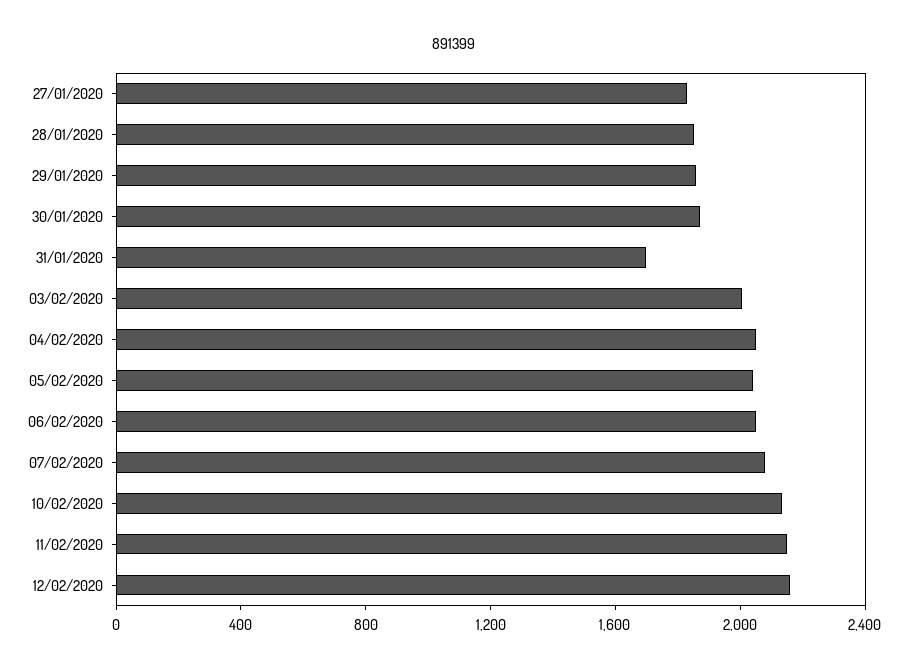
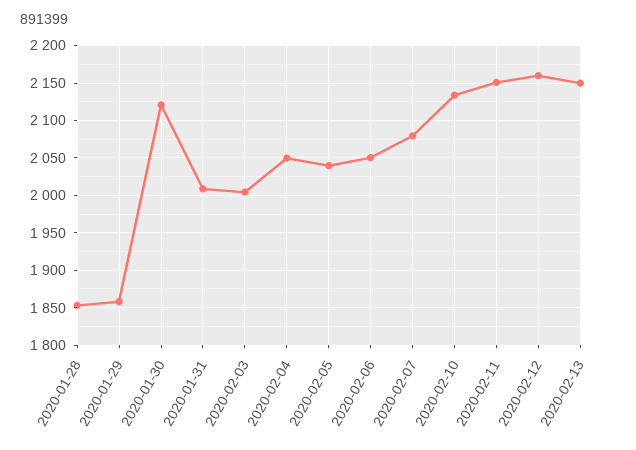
27/01/2020: 1800 -> none
30/01/2020: 1900 -> 2120
31/01/2020: 1700 -> 2010
2020-02-13: none -> 2150

